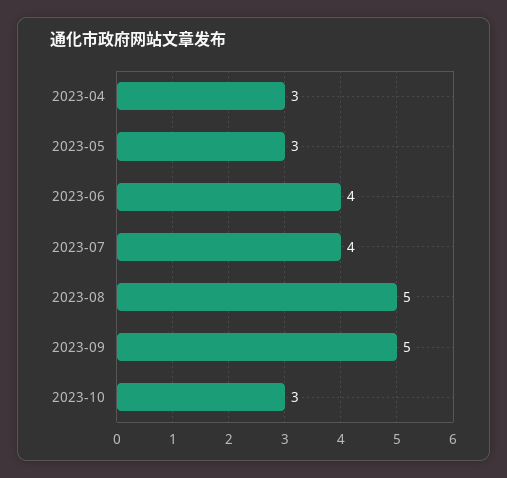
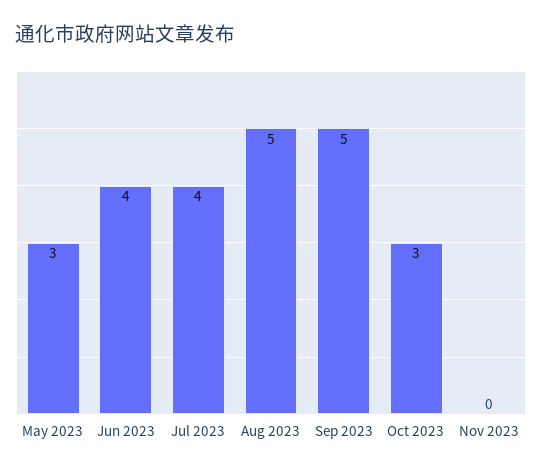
2023-04: 3 -> none
Nov 2023: none -> 0

